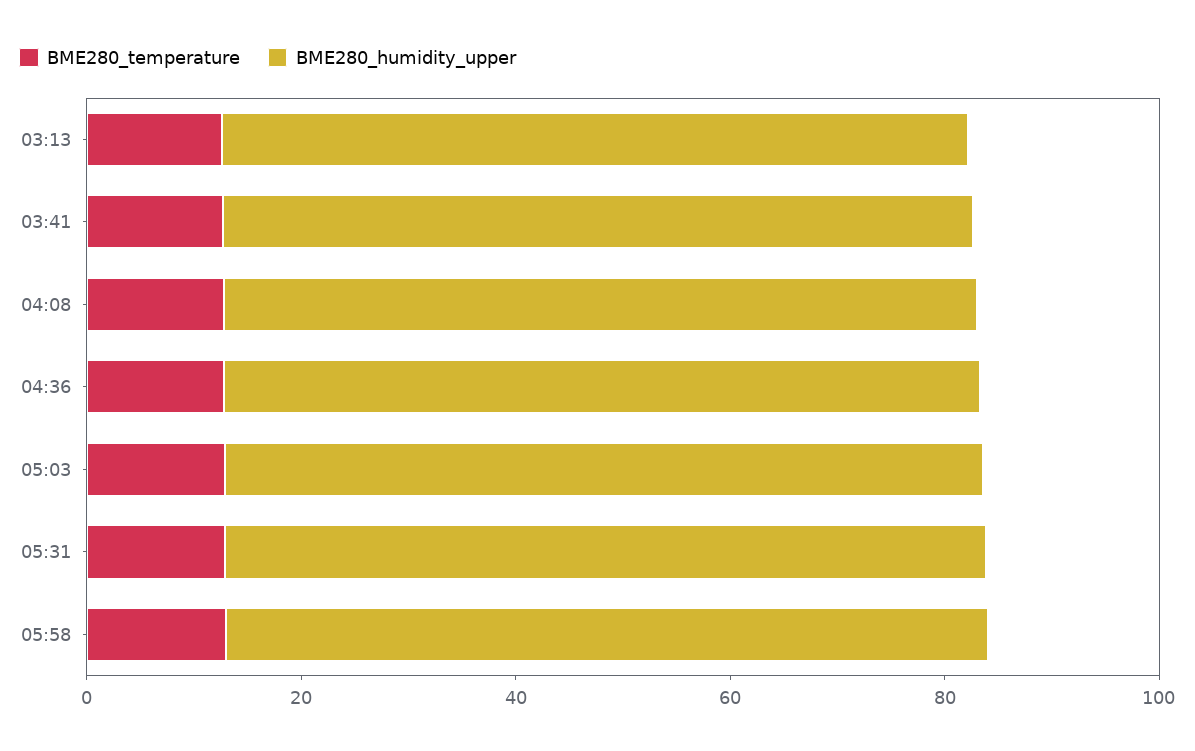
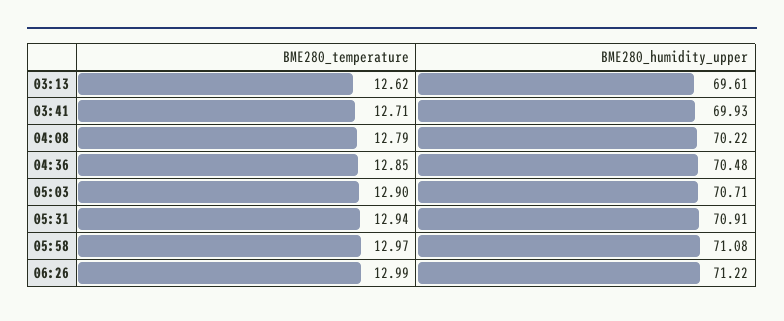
BME280_temperature, 06:26: none -> 12.99
BME280_humidity_upper, 06:26: none -> 71.22

